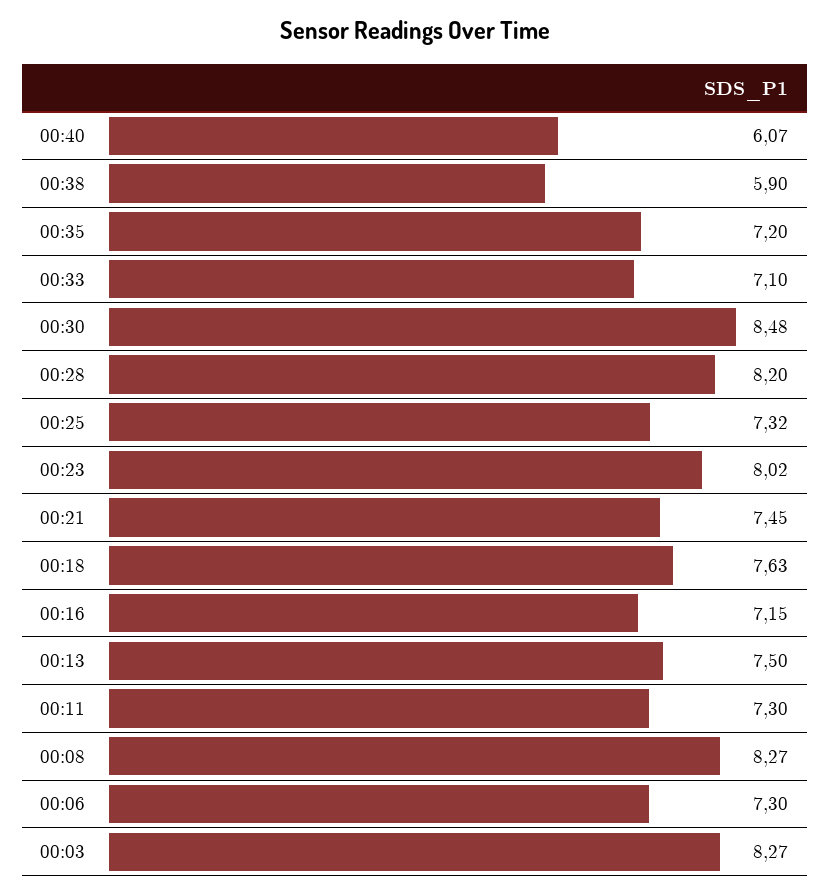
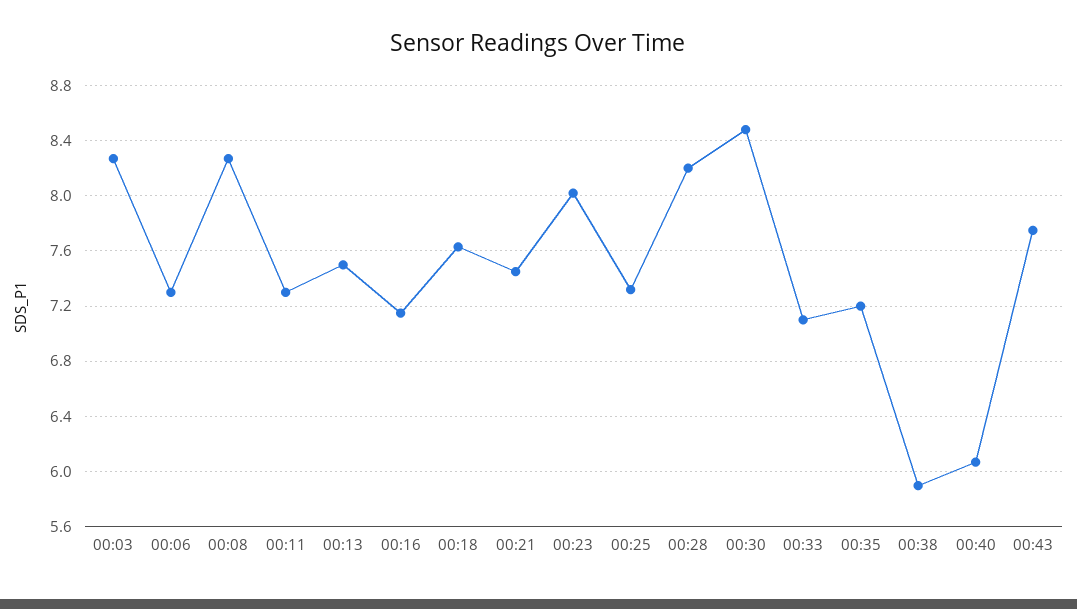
00:43: none -> 7.75

